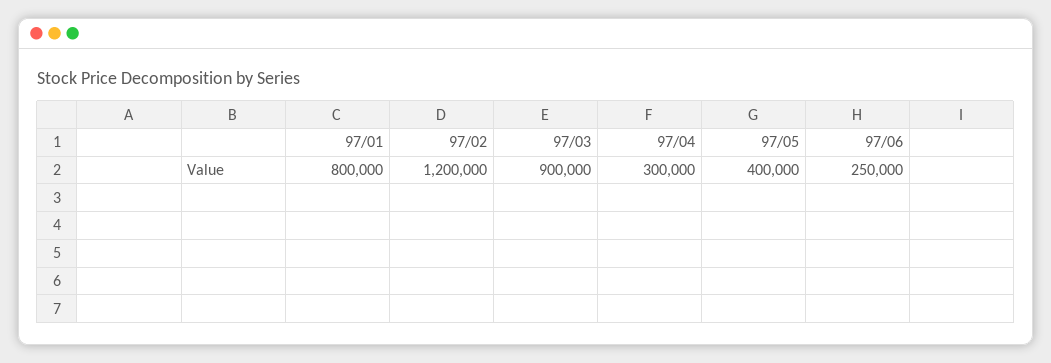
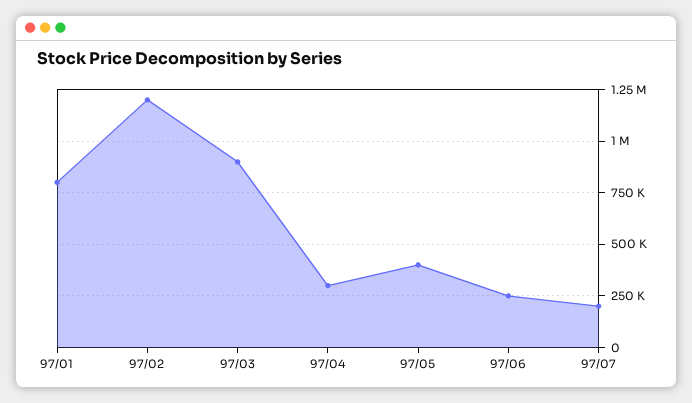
97/07: none -> 200000

